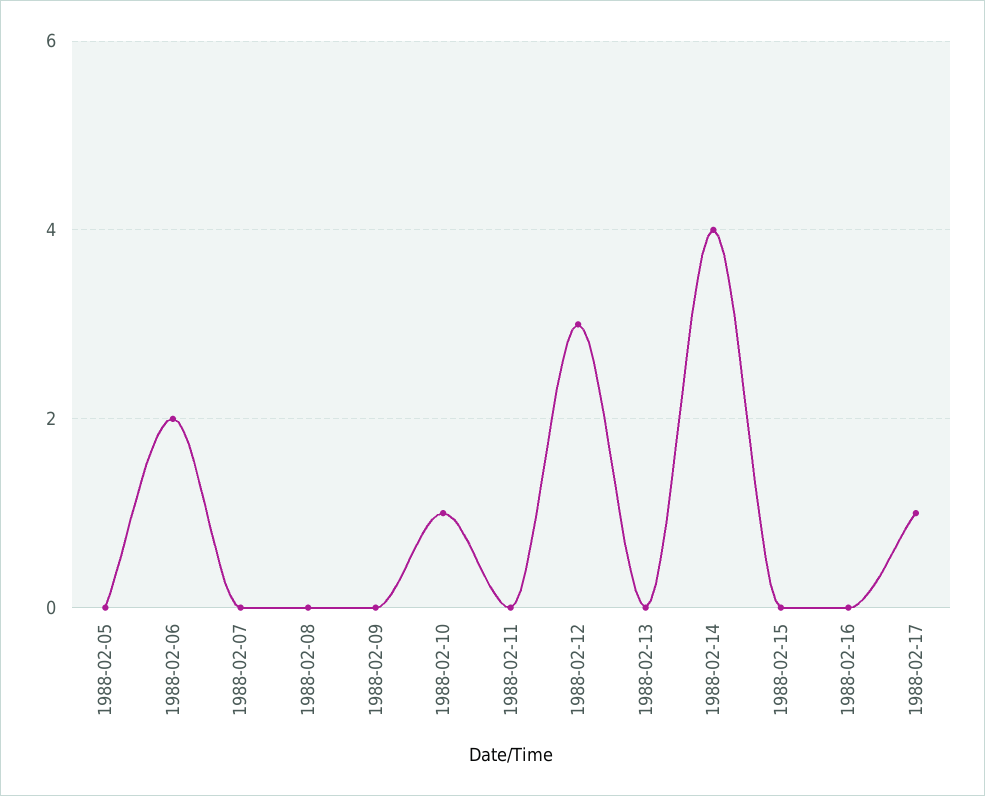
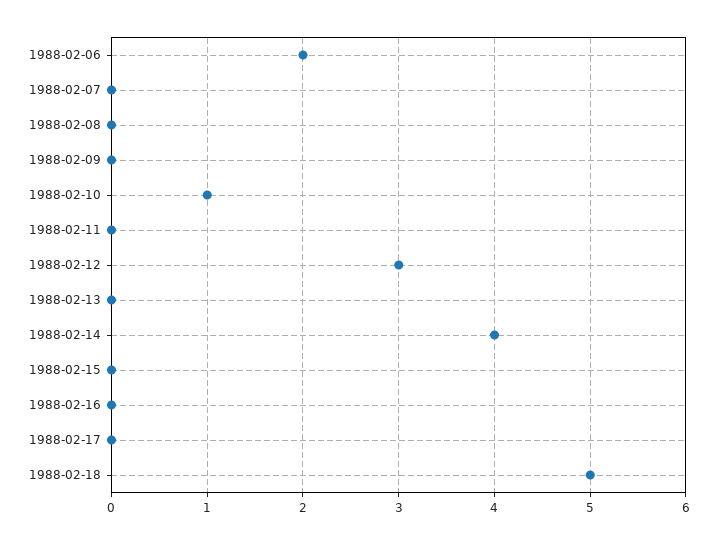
1988-02-05: 0 -> none
1988-02-17: 1 -> 0
1988-02-18: none -> 5

